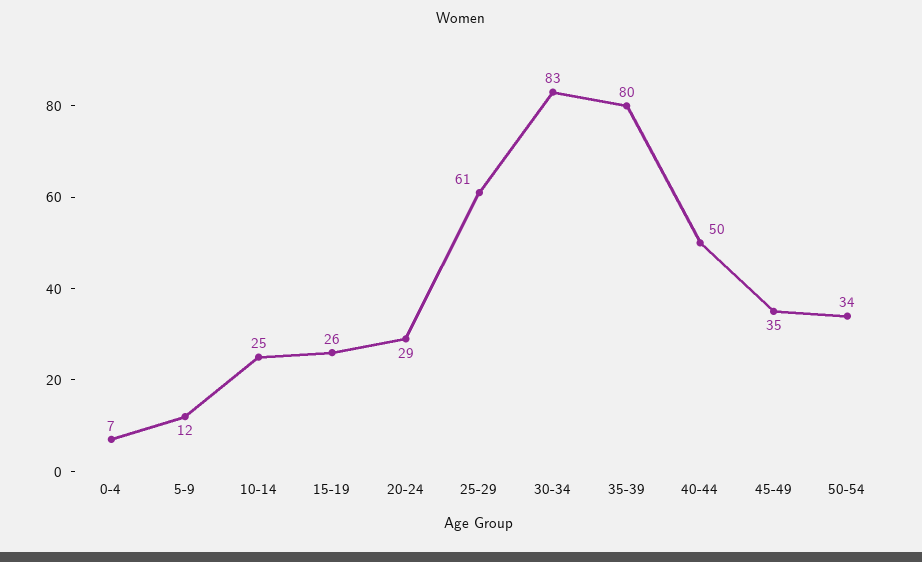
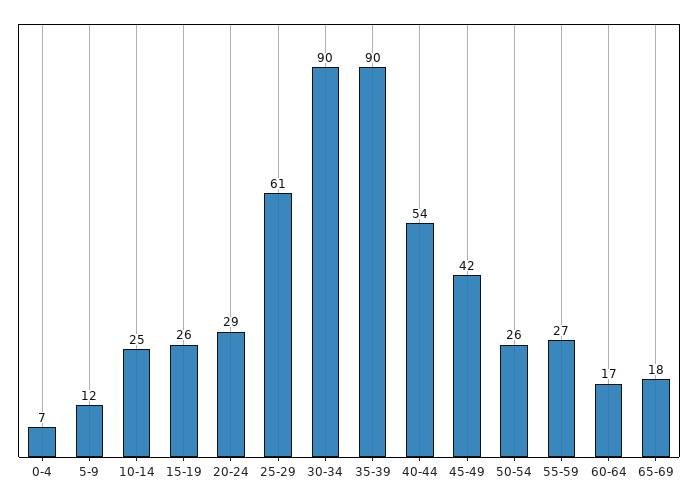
30-34: 83 -> 90
35-39: 80 -> 90
40-44: 50 -> 54
45-49: 35 -> 42
50-54: 34 -> 26
55-59: none -> 27
60-64: none -> 17
65-69: none -> 18

